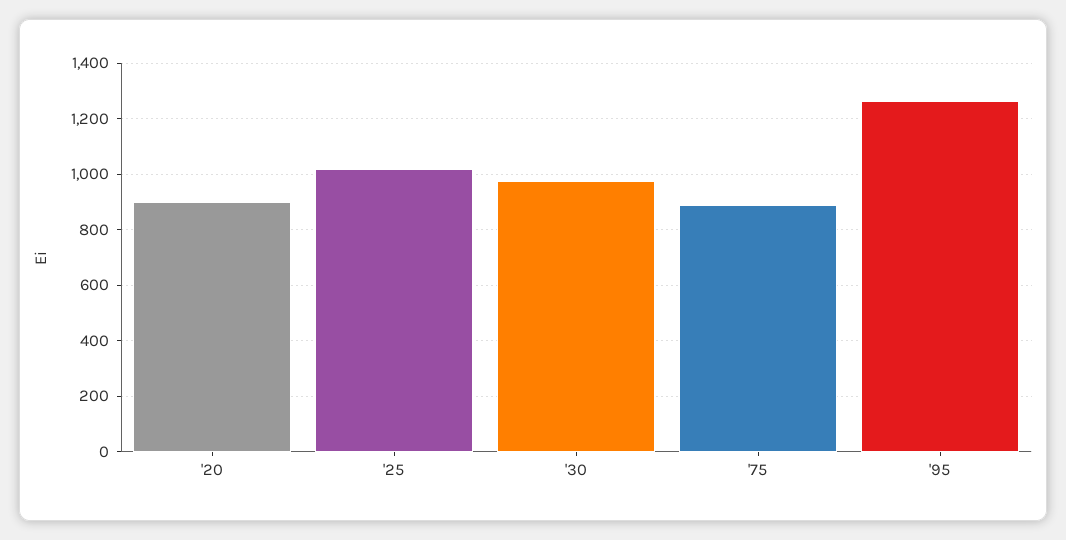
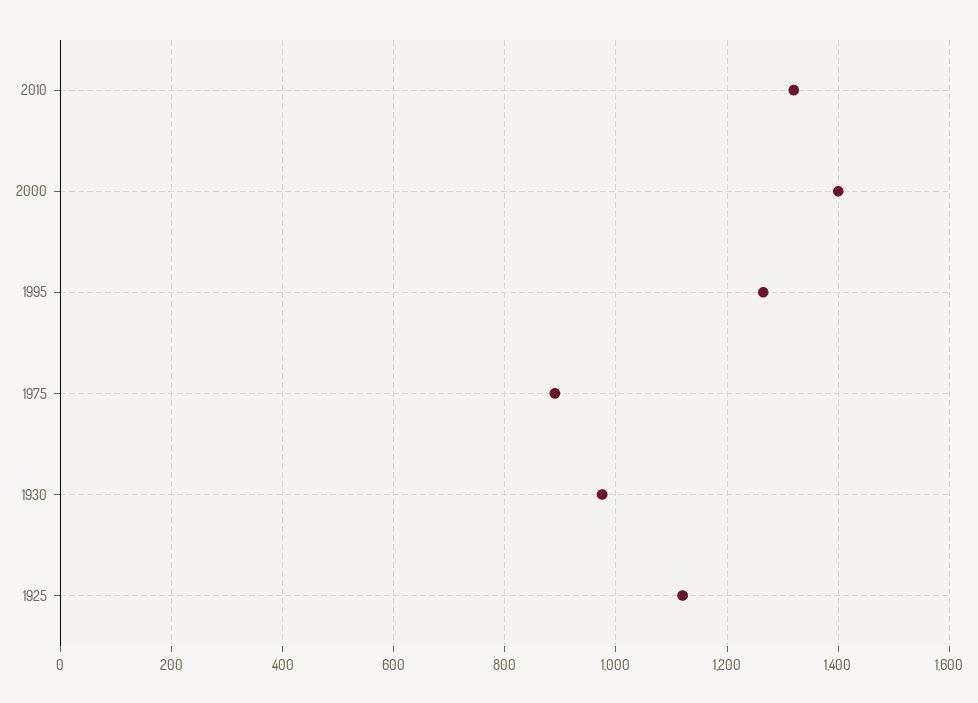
'20: 900 -> none
'25: 1025 -> 1120
2010: none -> 1320
2000: none -> 1400

